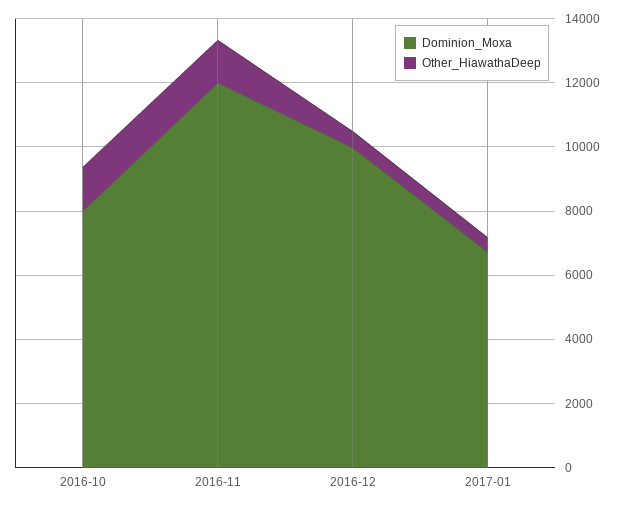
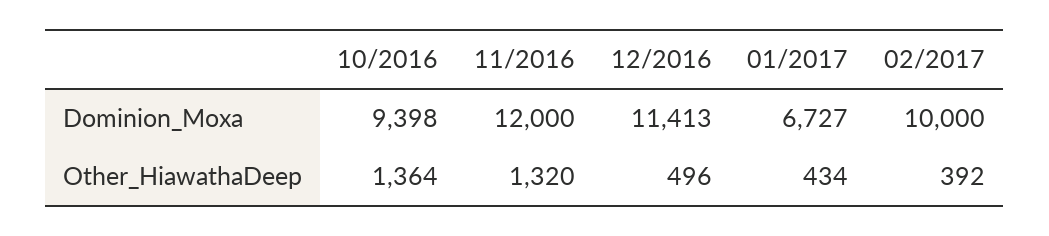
Dominion_Moxa, 2016-10: 8000 -> 9398
Dominion_Moxa, 2016-12: 10000 -> 11413
Dominion_Moxa, 02/2017: none -> 10000
Other_HiawathaDeep, 02/2017: none -> 392

